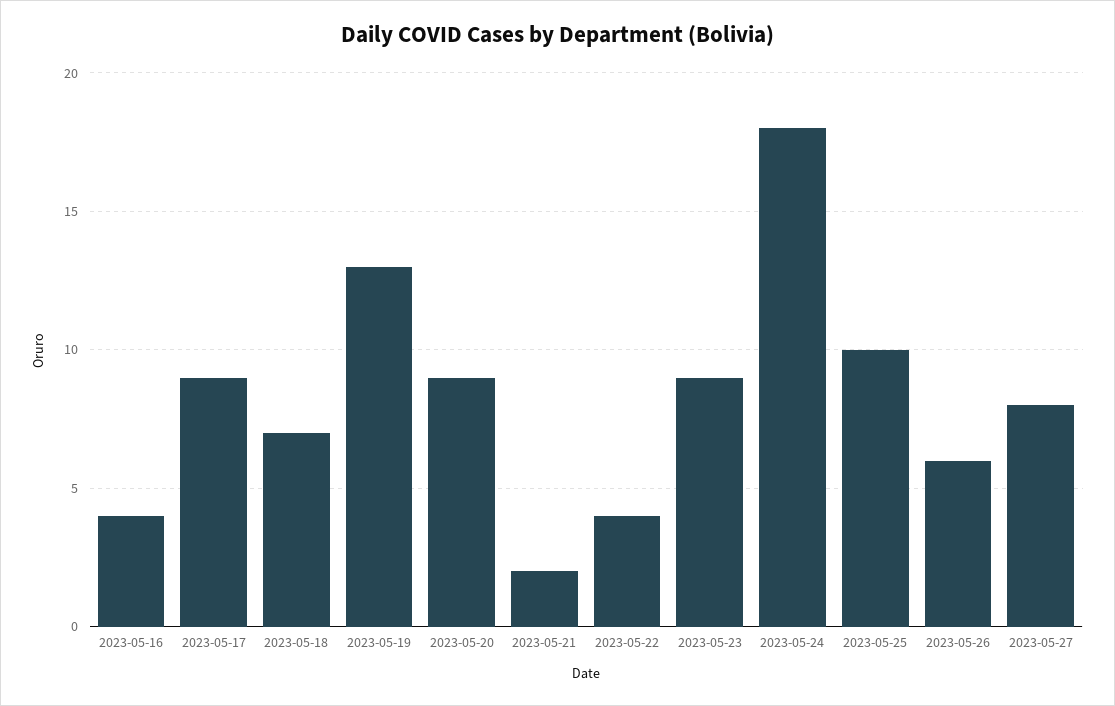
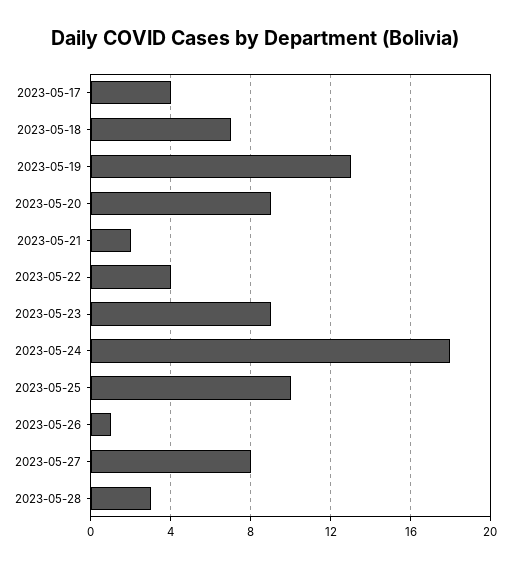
2023-05-16: 4 -> none
2023-05-17: 9 -> 4
2023-05-26: 6 -> 1
2023-05-28: none -> 3

